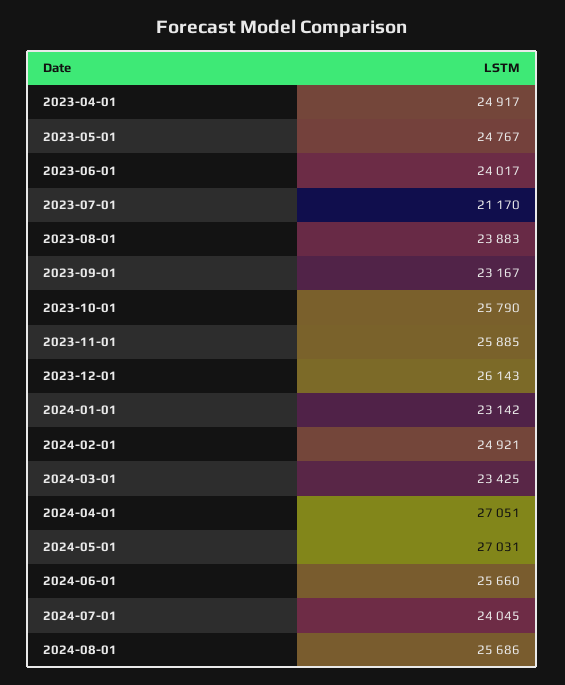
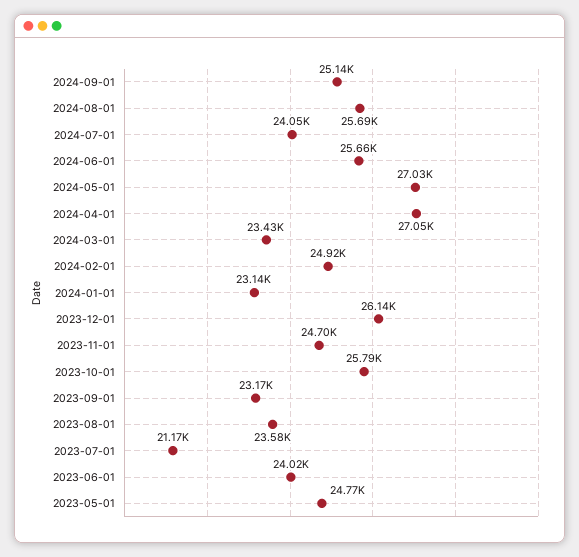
2023-04-01: 24917 -> none
2023-08-01: 23883 -> 23580
2023-11-01: 25885 -> 24700
2024-09-01: none -> 25140

